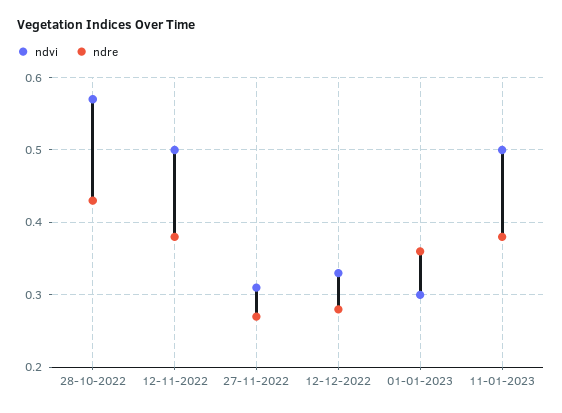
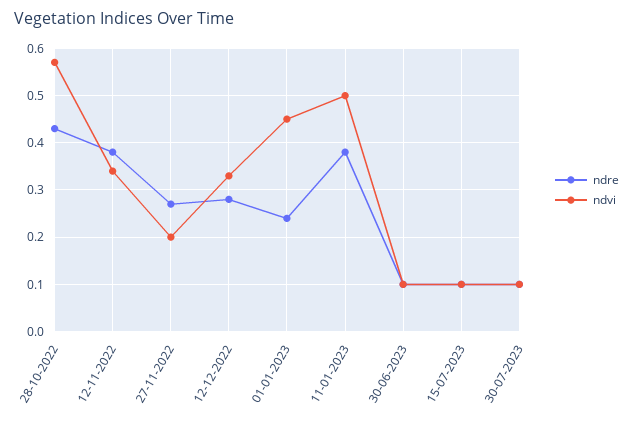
ndvi, 12-11-2022: 0.5 -> 0.35
ndvi, 27-11-2022: 0.31 -> 0.2
ndvi, 01-01-2023: 0.3 -> 0.45
ndre, 01-01-2023: 0.36 -> 0.25
ndre, 30-06-2023: none -> 0.1
ndvi, 30-06-2023: none -> 0.1
ndre, 15-07-2023: none -> 0.1
ndvi, 15-07-2023: none -> 0.1
ndre, 30-07-2023: none -> 0.1
ndvi, 30-07-2023: none -> 0.1

